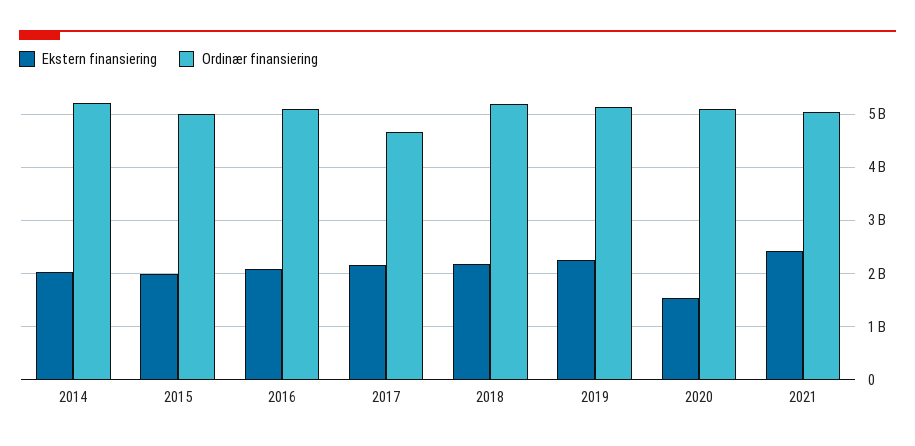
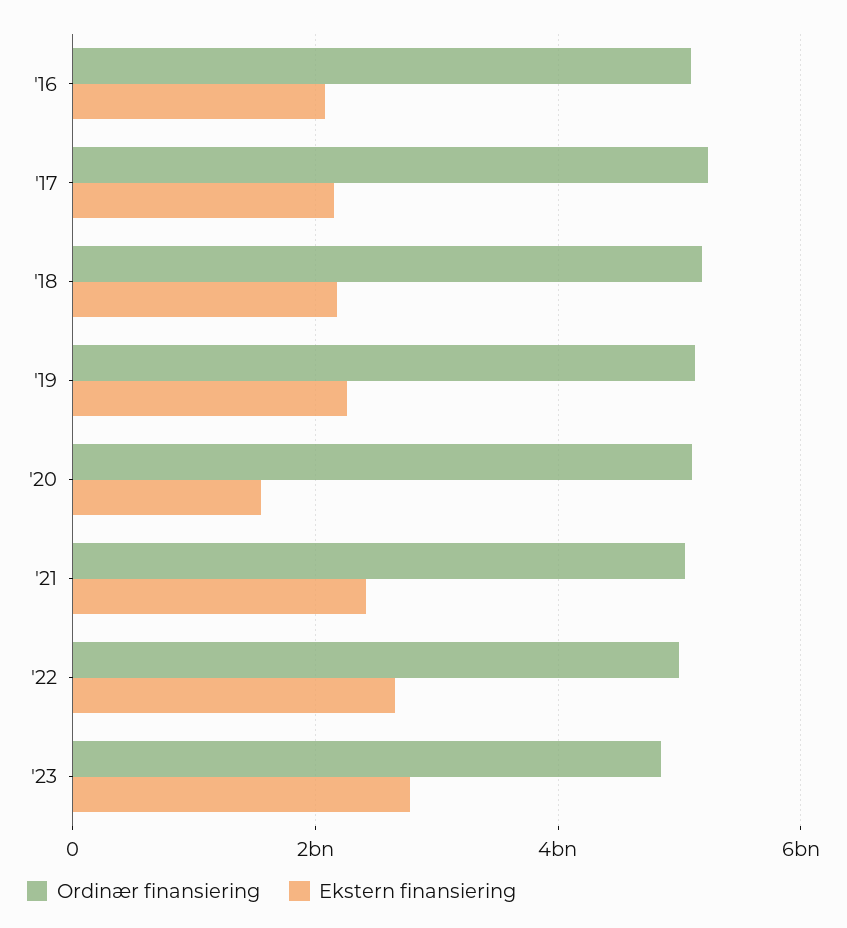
Ekstern finansiering, 2014: 2000000000 -> none
Ordinær finansiering, 2014: 5200000000 -> none
Ekstern finansiering, 2015: 2000000000 -> none
Ordinær finansiering, 2015: 5000000000 -> none
Ordinær finansiering, 2017: 4600000000 -> 5200000000
Ordinær finansiering, '22: none -> 5000000000
Ekstern finansiering, '22: none -> 2600000000
Ordinær finansiering, '23: none -> 4800000000
Ekstern finansiering, '23: none -> 2800000000

